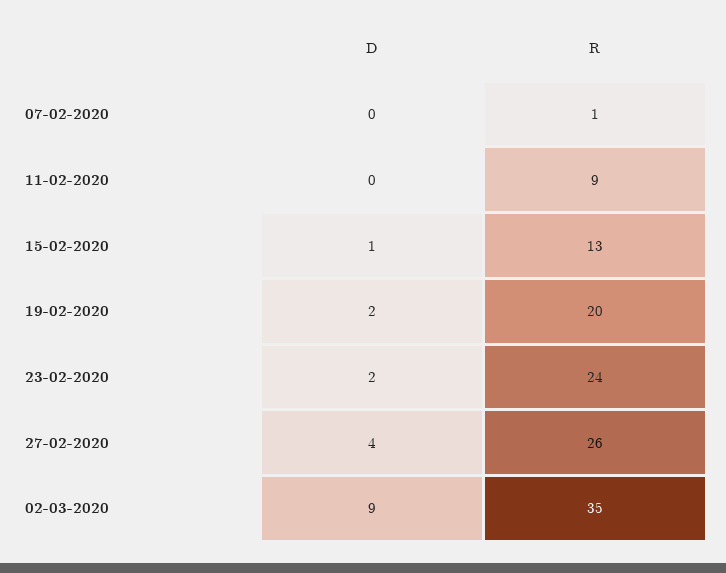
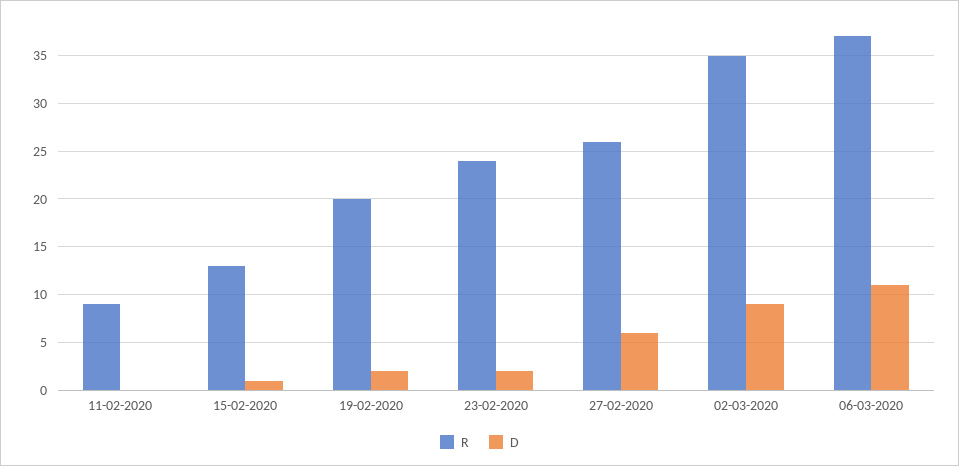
D, 07-02-2020: 0 -> none
R, 07-02-2020: 1 -> none
D, 27-02-2020: 4 -> 6
R, 06-03-2020: none -> 37
D, 06-03-2020: none -> 11

